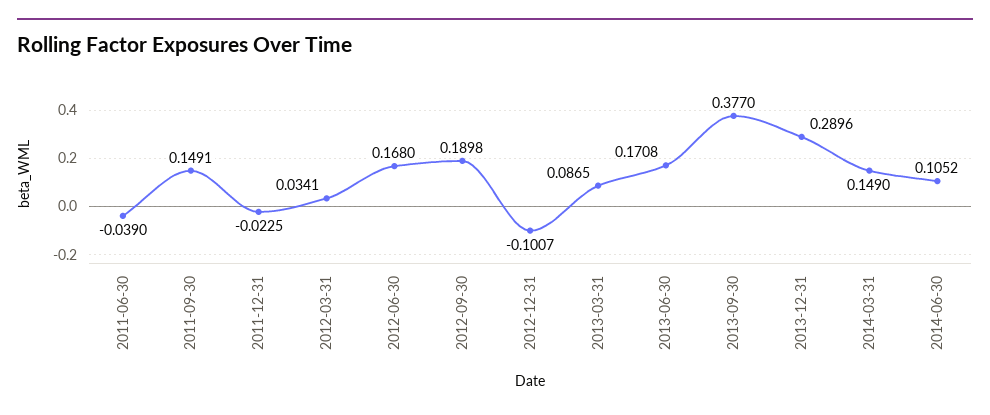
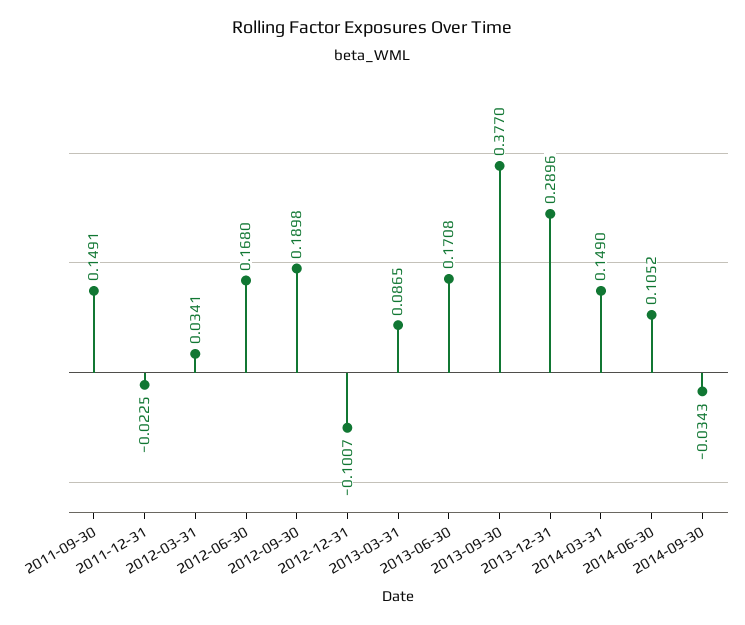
2011-06-30: -0.039 -> none
2014-09-30: none -> -0.0343

